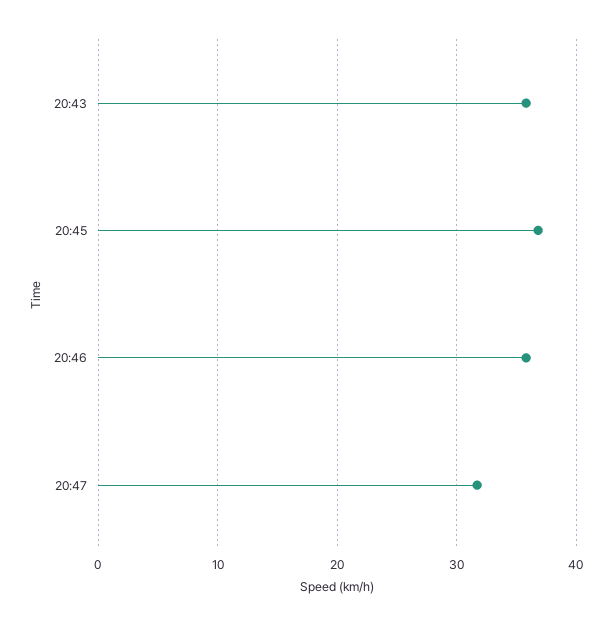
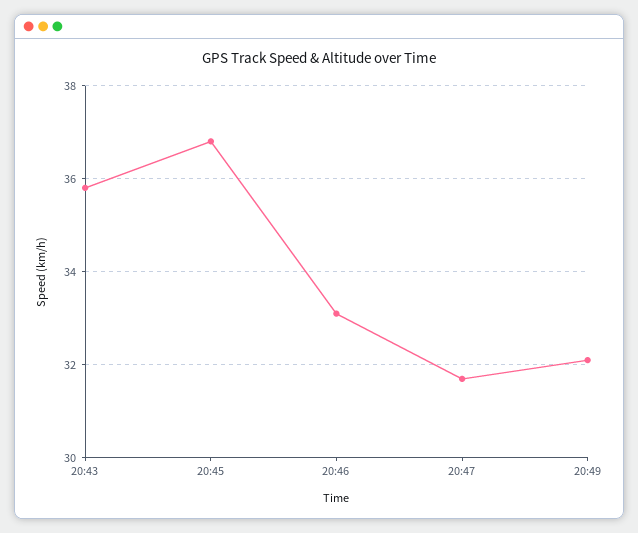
20:46: 36 -> 33
20:49: none -> 32

